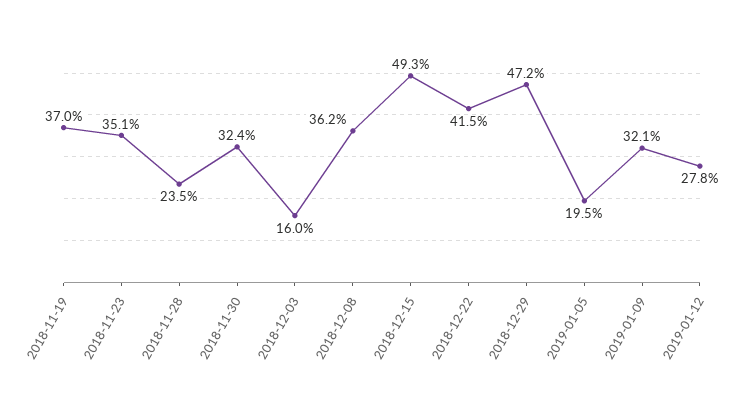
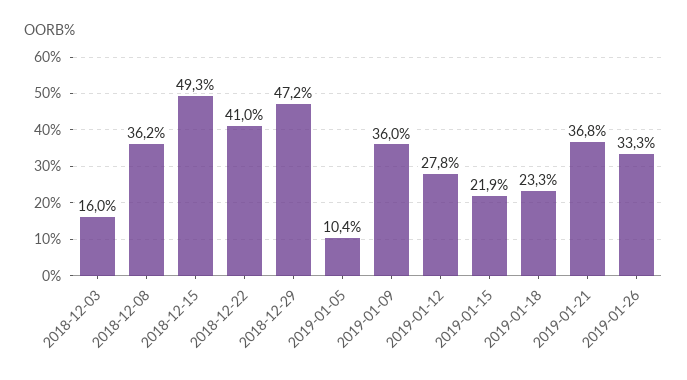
2018-11-19: 37 -> none
2018-11-23: 35.1 -> none
2018-11-28: 23.5 -> none
2018-11-30: 32.4 -> none
2018-12-22: 41.5 -> 41
2019-01-05: 19.5 -> 10.4
2019-01-09: 32.1 -> 36
2019-01-15: none -> 21.9
2019-01-18: none -> 23.3
2019-01-21: none -> 36.8
2019-01-26: none -> 33.3

